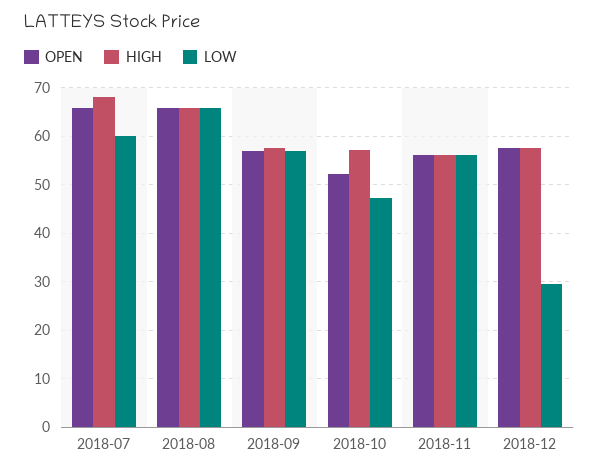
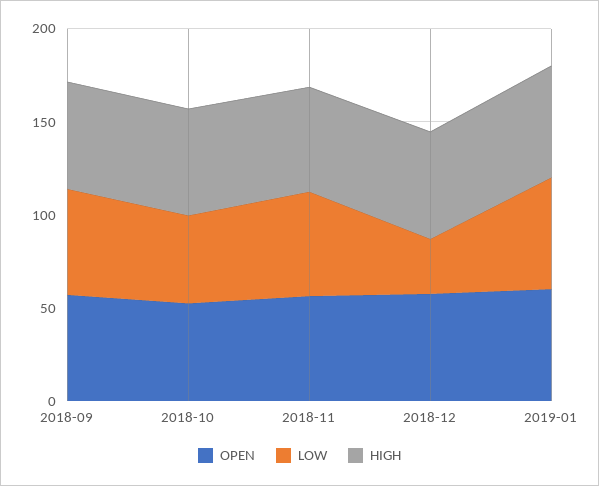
OPEN, 2018-07: 66 -> none
HIGH, 2018-07: 68 -> none
LOW, 2018-07: 60 -> none
OPEN, 2018-08: 66 -> none
HIGH, 2018-08: 66 -> none
LOW, 2018-08: 66 -> none
OPEN, 2019-01: none -> 60
LOW, 2019-01: none -> 60
HIGH, 2019-01: none -> 60

